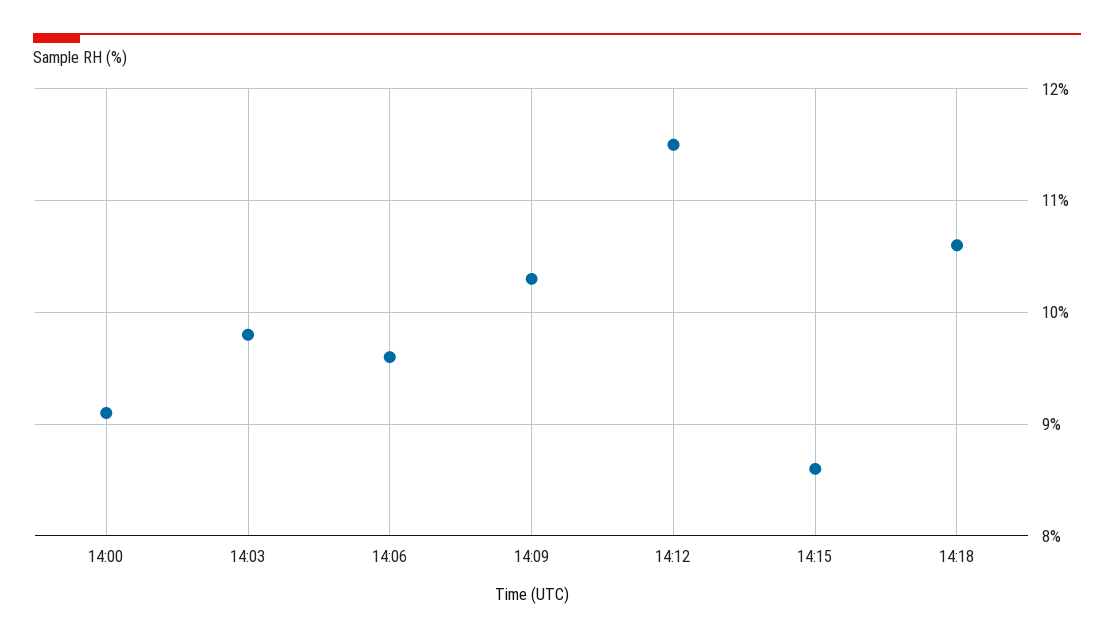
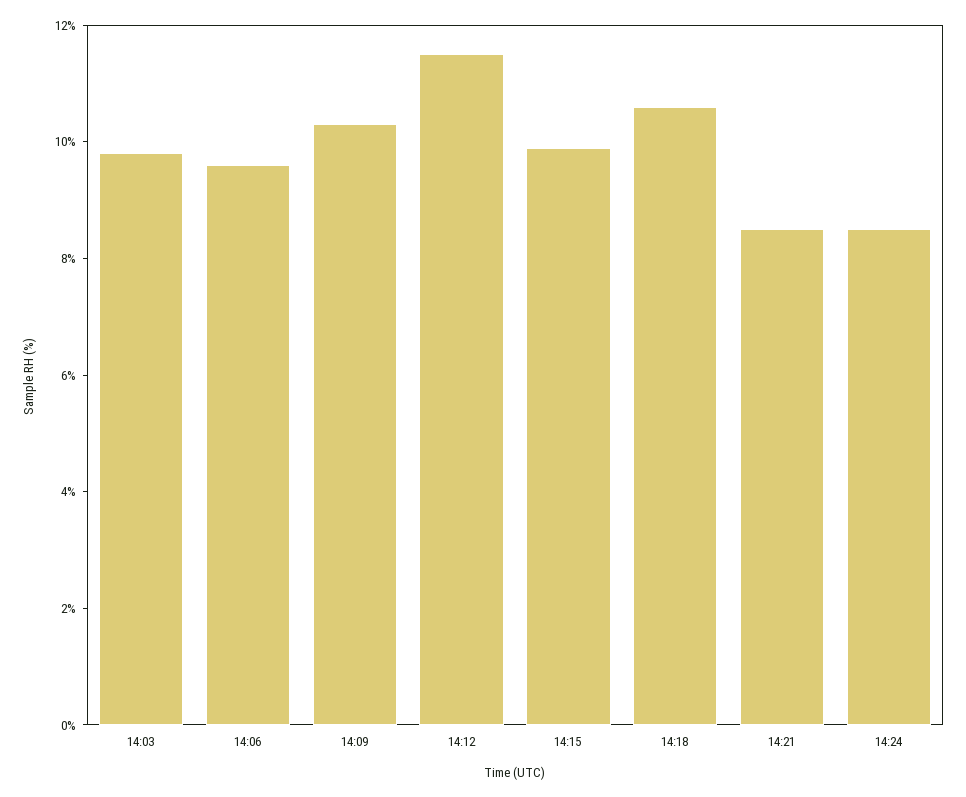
14:00: 9.1 -> none
14:15: 8.6 -> 10
14:21: none -> 8.5
14:24: none -> 8.5

